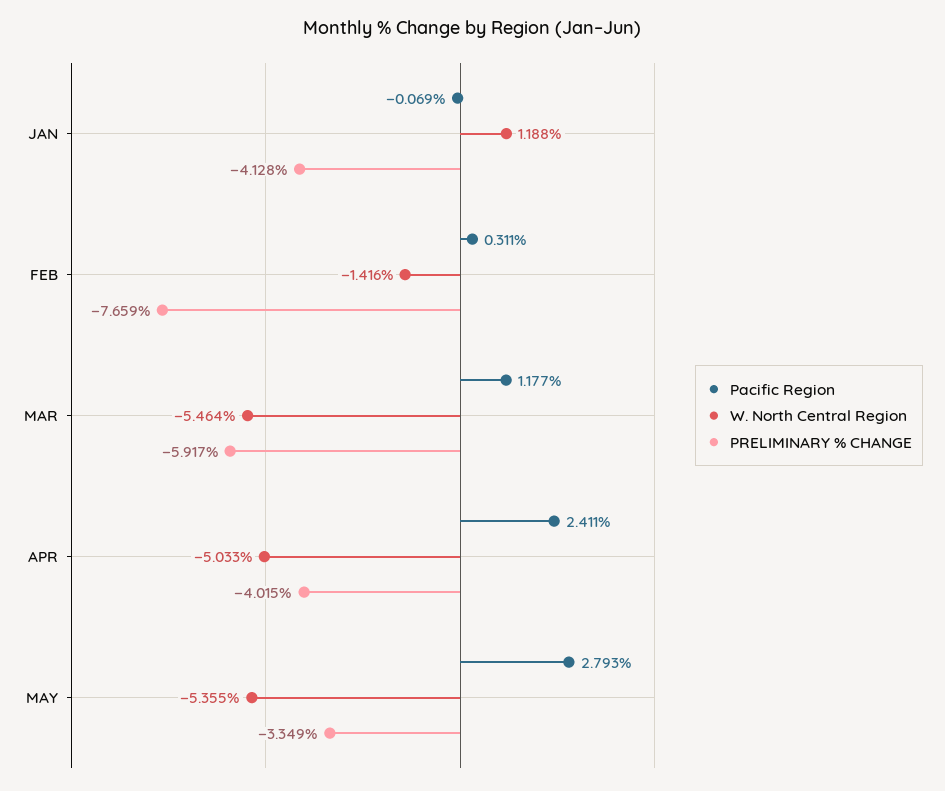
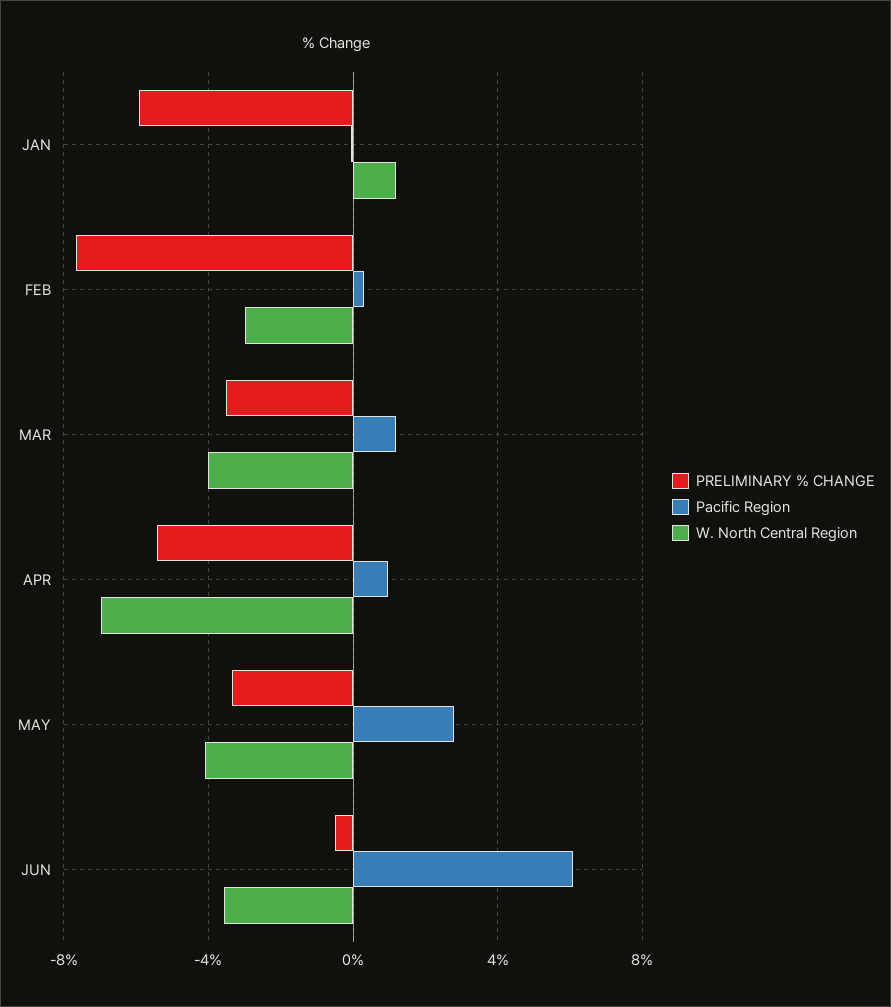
PRELIMINARY % CHANGE, JAN: -4.128 -> -6
W. North Central Region, FEB: -1.416 -> -3
W. North Central Region, MAR: -5.464 -> -4
PRELIMINARY % CHANGE, MAR: -5.917 -> -3.5
Pacific Region, APR: 2.411 -> 1
W. North Central Region, APR: -5.033 -> -7
PRELIMINARY % CHANGE, APR: -4.015 -> -5.5
W. North Central Region, MAY: -5.355 -> -4
PRELIMINARY % CHANGE, JUN: none -> -0.5
Pacific Region, JUN: none -> 6
W. North Central Region, JUN: none -> -3.5

